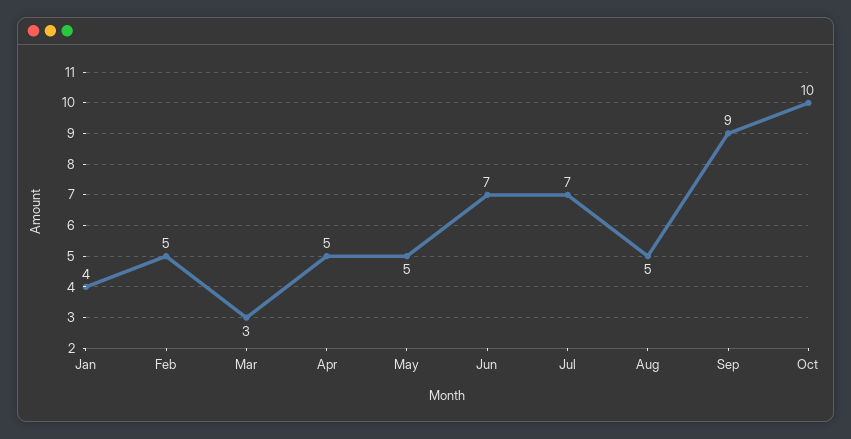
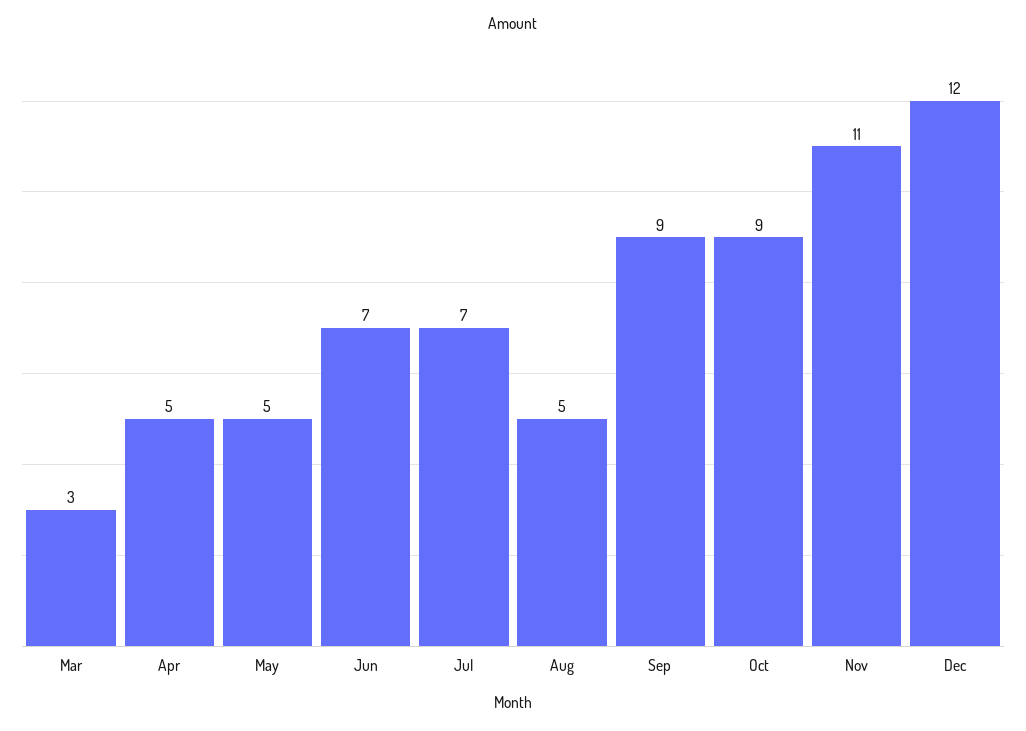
Jan: 4 -> none
Feb: 5 -> none
Oct: 10 -> 9
Nov: none -> 11
Dec: none -> 12

